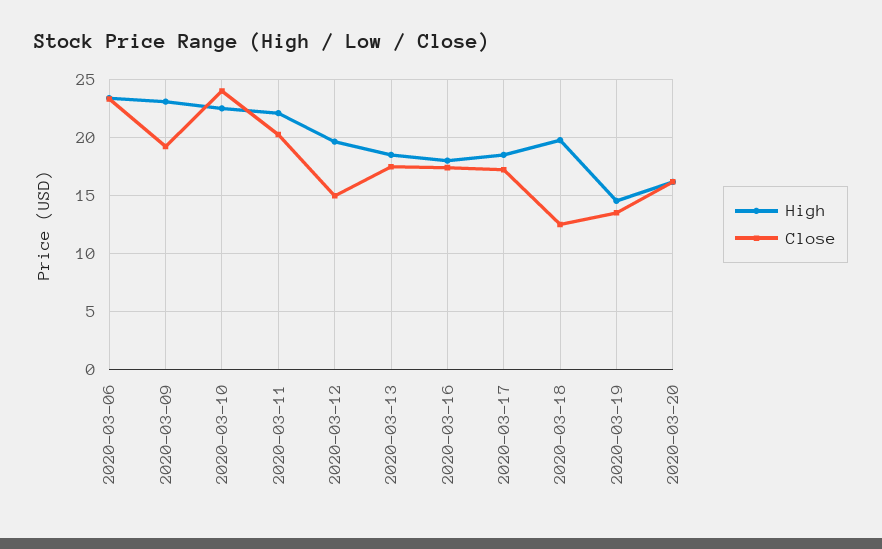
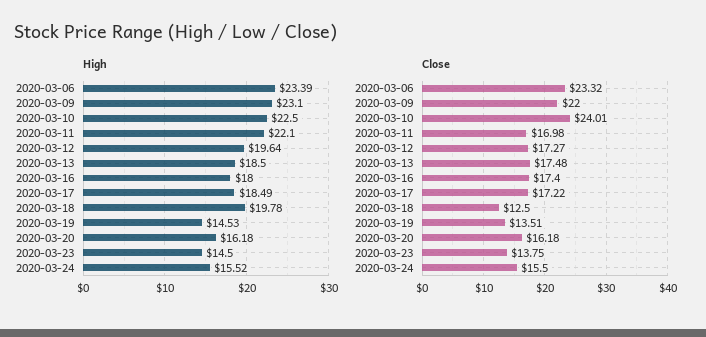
Close, 2020-03-09: 19 -> 22
Close, 2020-03-11: 20 -> 16.98
Close, 2020-03-12: 15 -> 17.27
High, 2020-03-23: none -> 14.5
High, 2020-03-24: none -> 15.52
Close, 2020-03-23: none -> 13.75
Close, 2020-03-24: none -> 15.5

